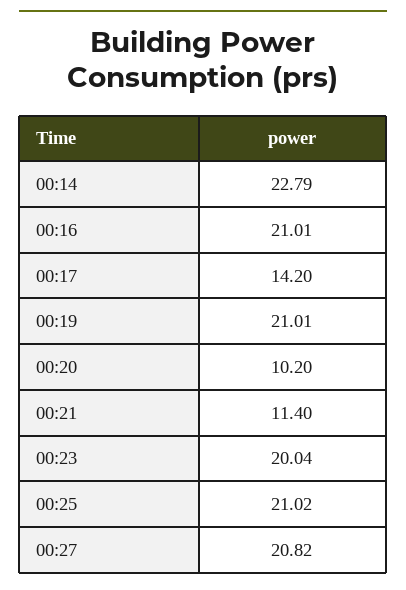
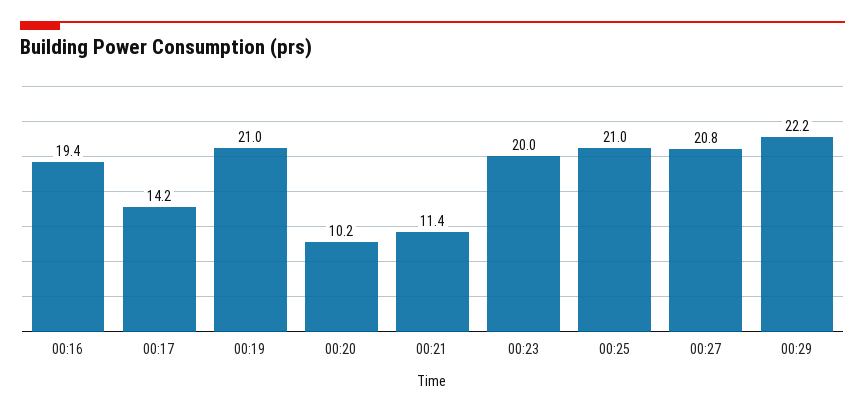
00:14: 22.79 -> none
00:16: 21.01 -> 19.4
00:29: none -> 22.2

